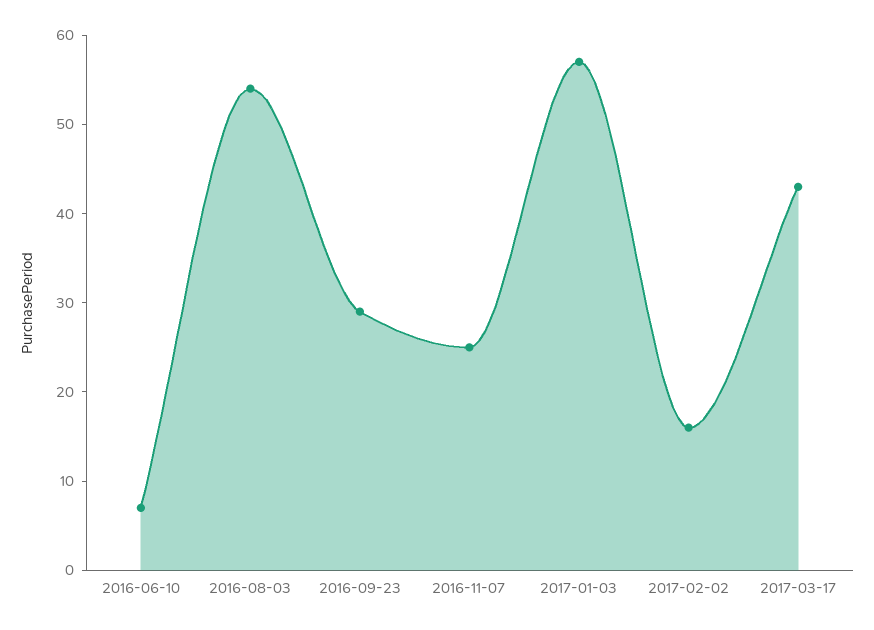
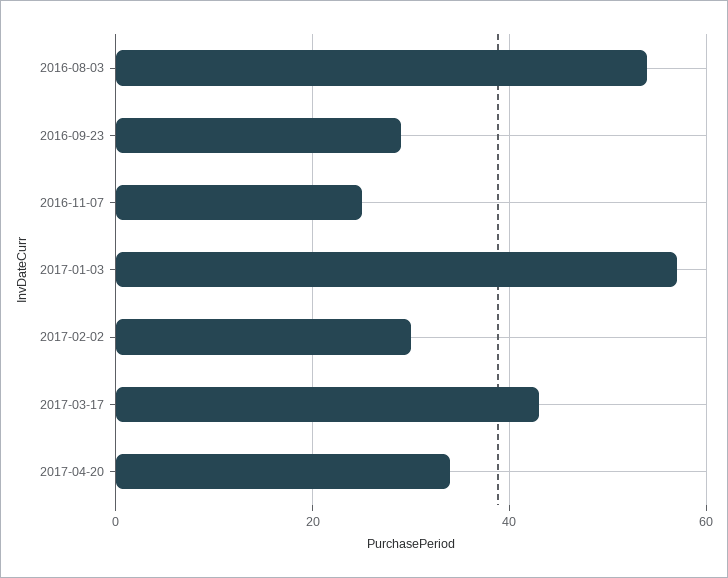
2016-06-10: 7 -> none
2017-02-02: 16 -> 30
2017-04-20: none -> 35

